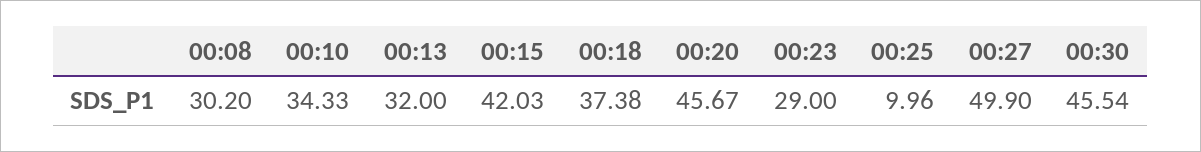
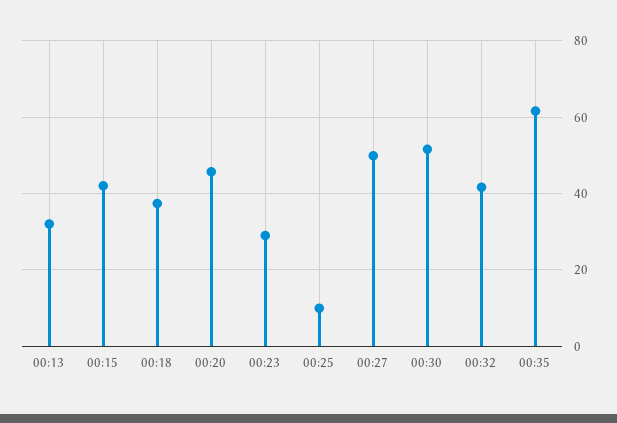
00:08: 30.2 -> none
00:10: 34.33 -> none
00:30: 45.54 -> 52
00:32: none -> 42
00:35: none -> 62

